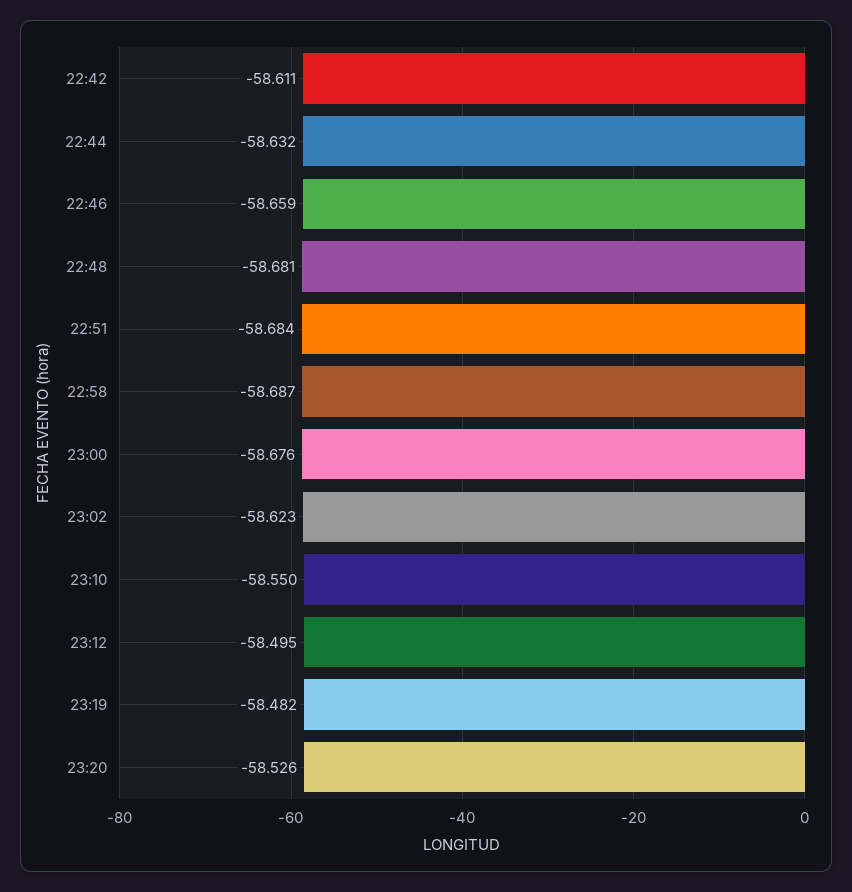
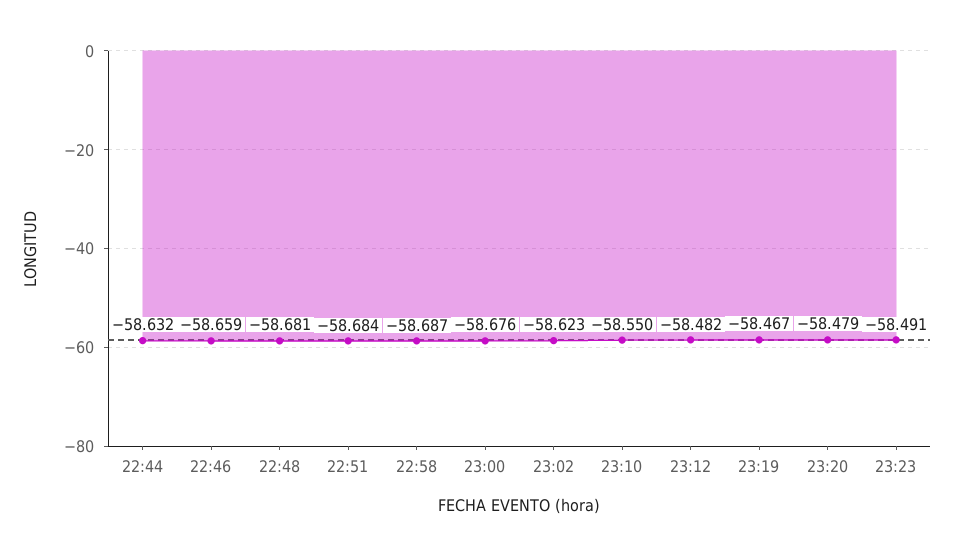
22:42: -58.611 -> none
23:12: -58.495 -> -58.482
23:19: -58.482 -> -58.467
23:20: -58.526 -> -58.479
23:23: none -> -58.491

